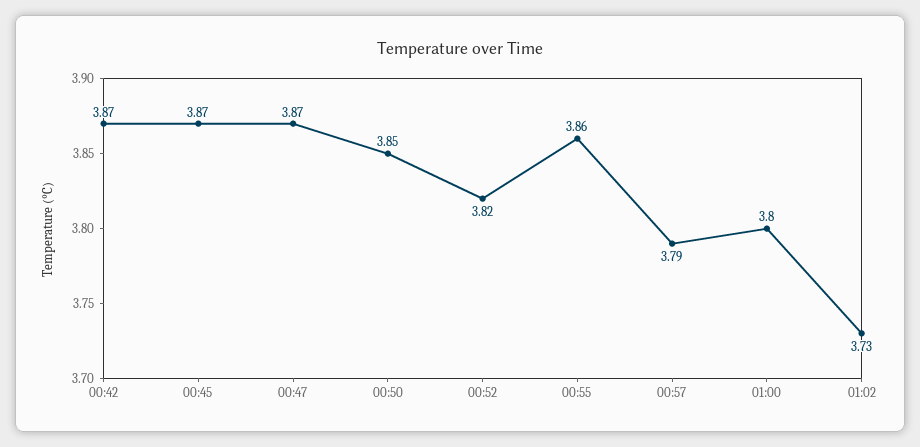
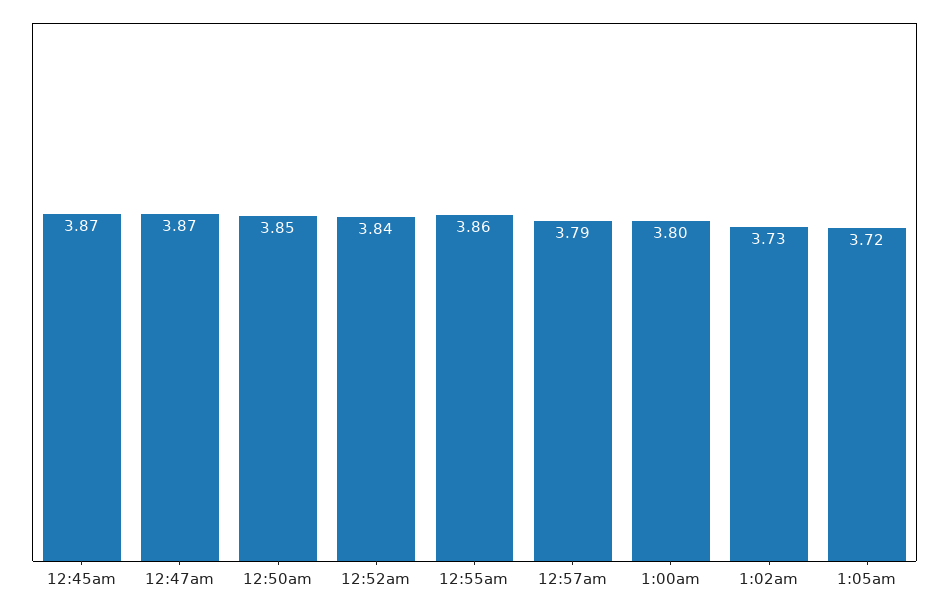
00:42: 3.87 -> none
00:52: 3.82 -> 3.84
1:05am: none -> 3.72

